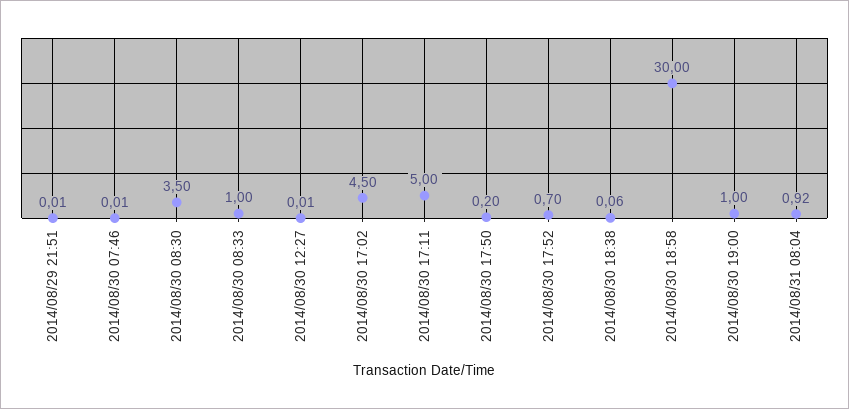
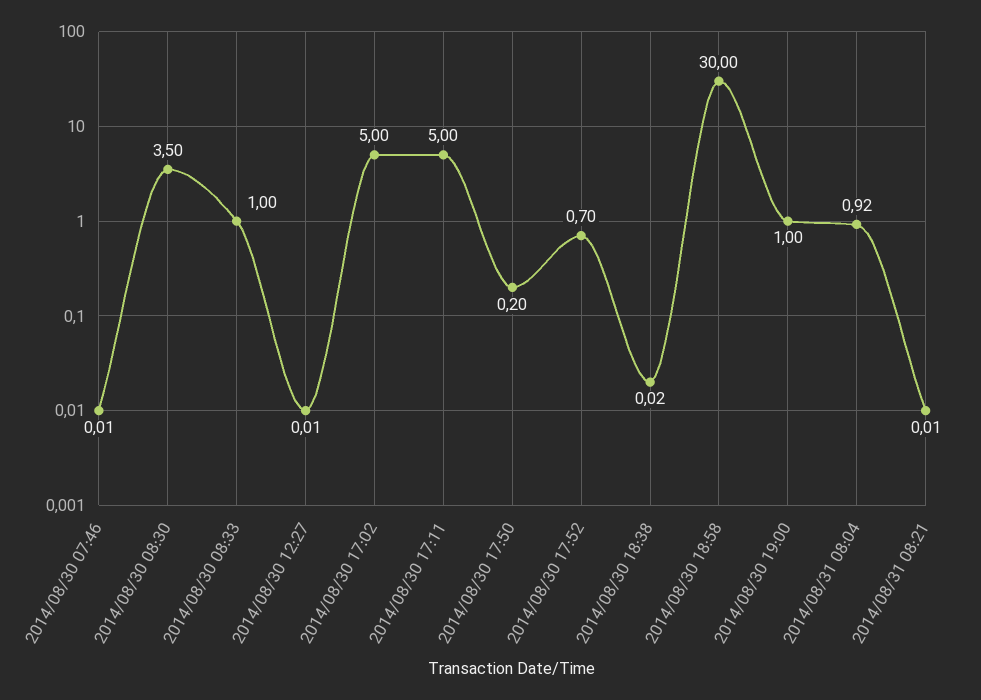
2014/08/29 21:51: 0.01 -> none
2014/08/30 17:02: 4.5 -> 5
2014/08/30 18:38: 0.06 -> 0.02
2014/08/31 08:21: none -> 0.01

